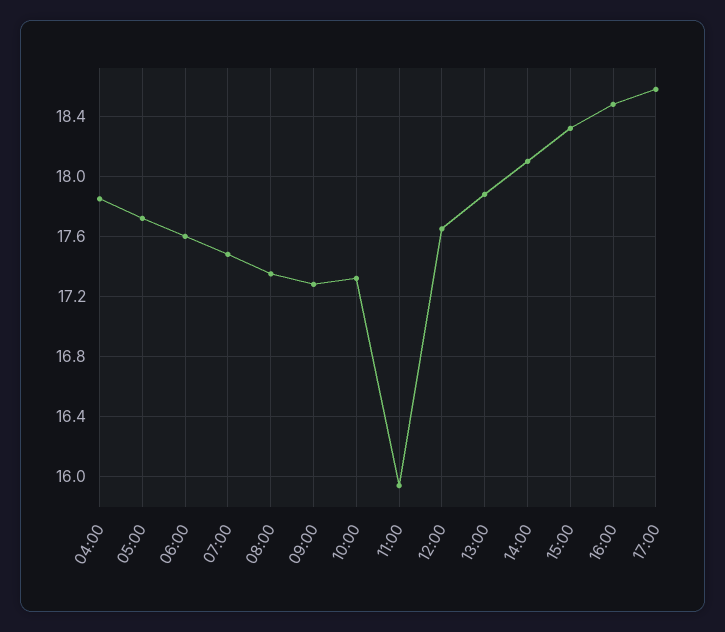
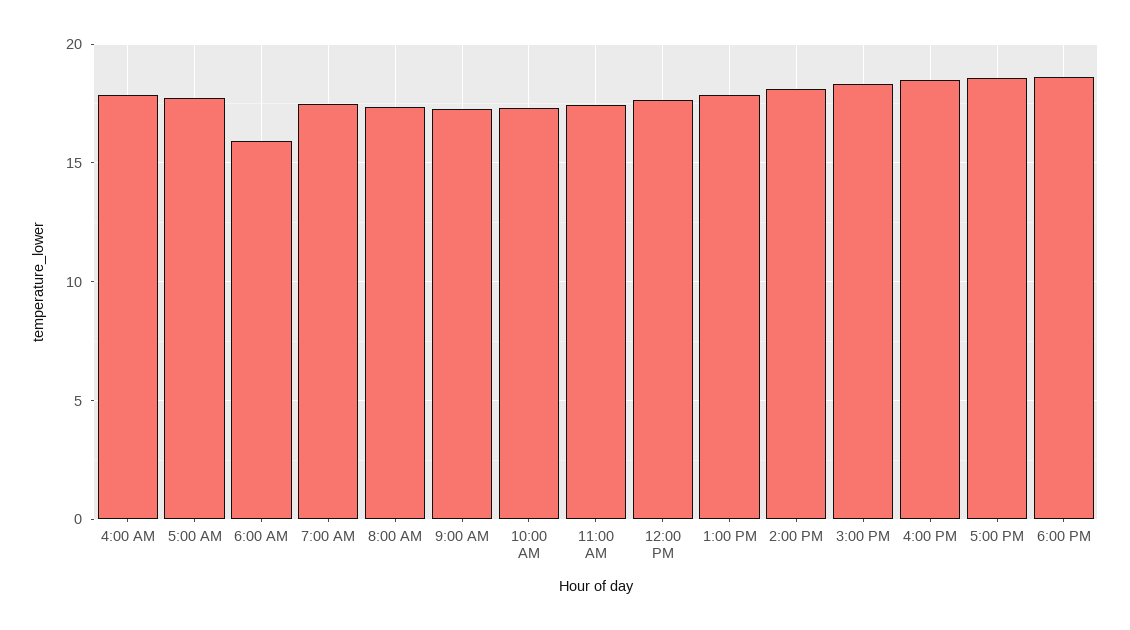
06:00: 17.6 -> 16
11:00: 15.95 -> 17.5
6:00 PM: none -> 18.5

